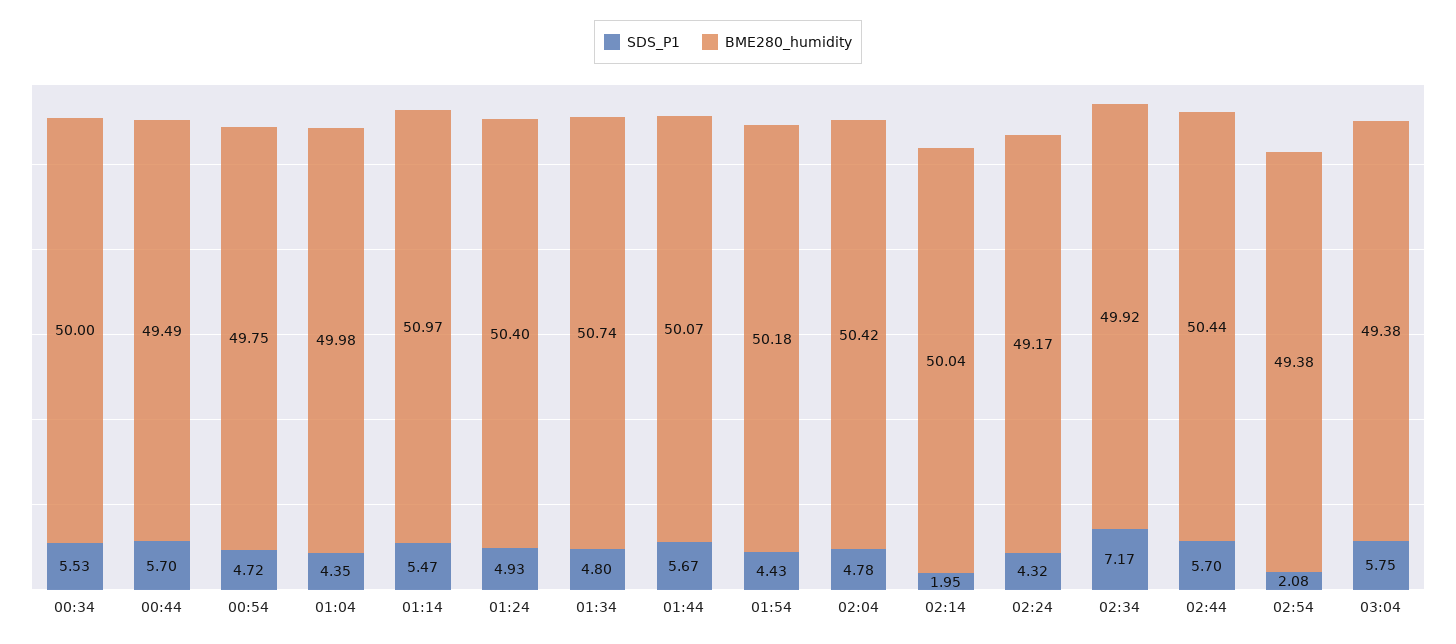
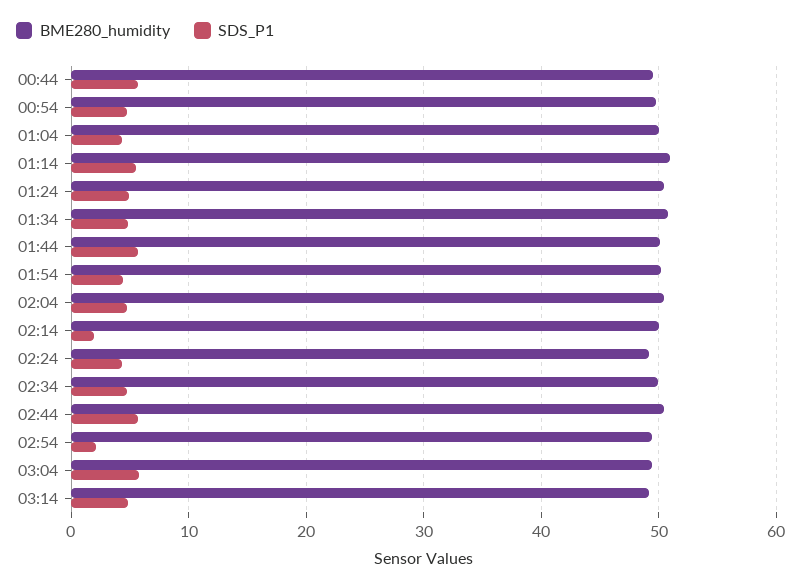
SDS_P1, 00:34: 5.53 -> none
BME280_humidity, 00:34: 50 -> none
SDS_P1, 02:34: 7.17 -> 5
BME280_humidity, 03:14: none -> 49
SDS_P1, 03:14: none -> 5

